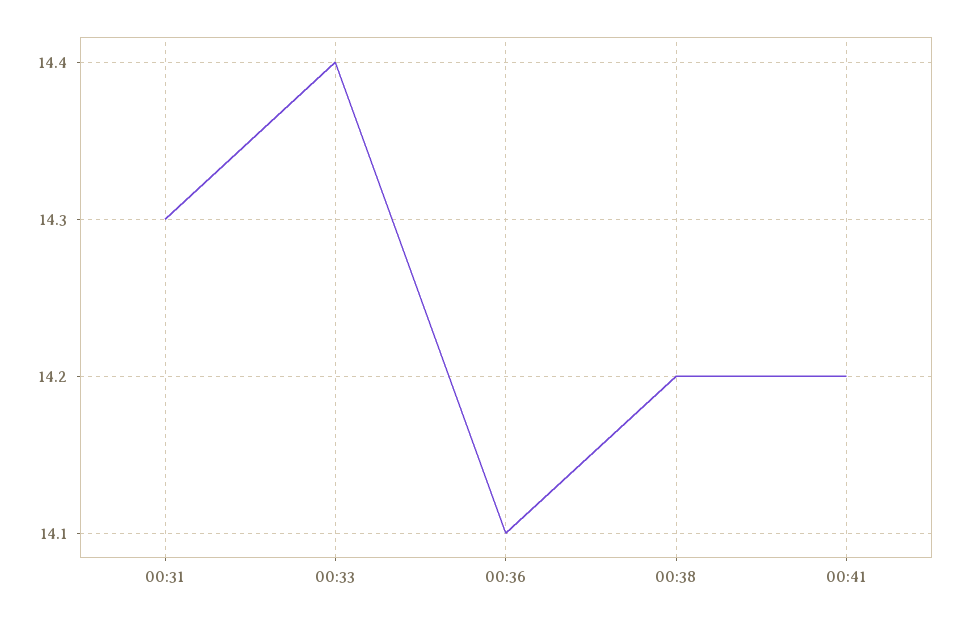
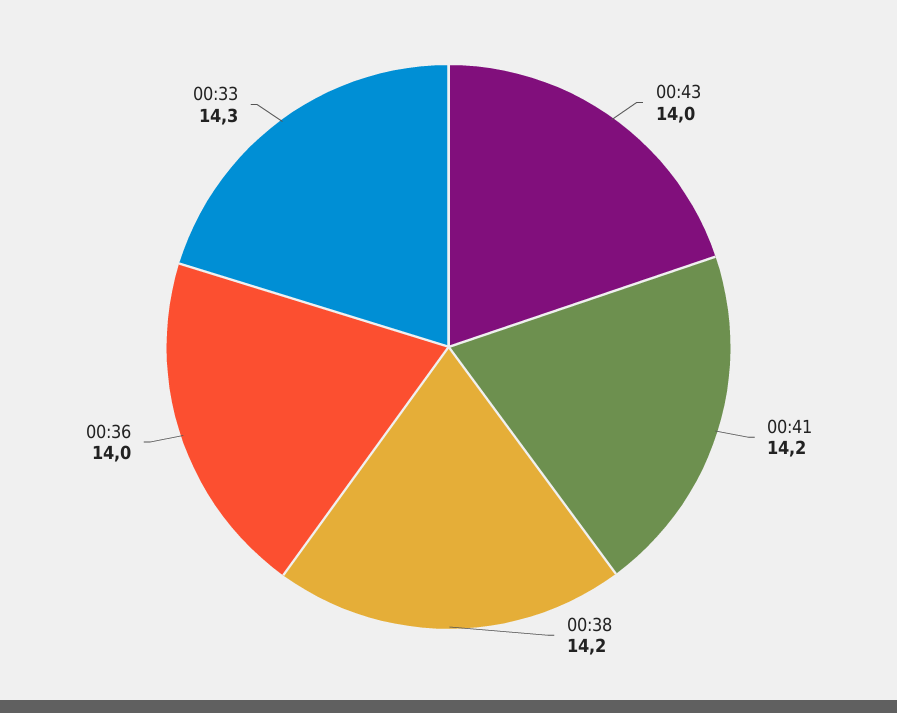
00:31: 14.3 -> none
00:33: 14.4 -> 14.3
00:36: 14.1 -> 14
00:43: none -> 14

